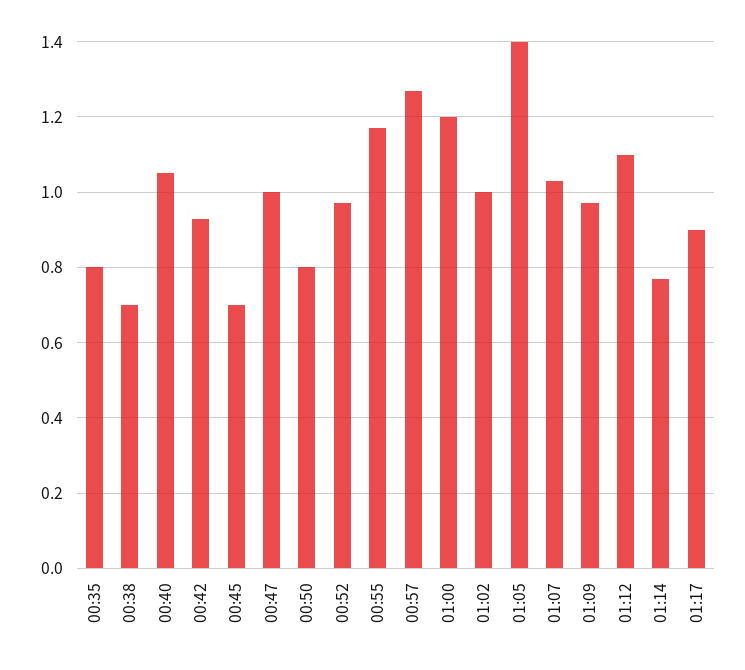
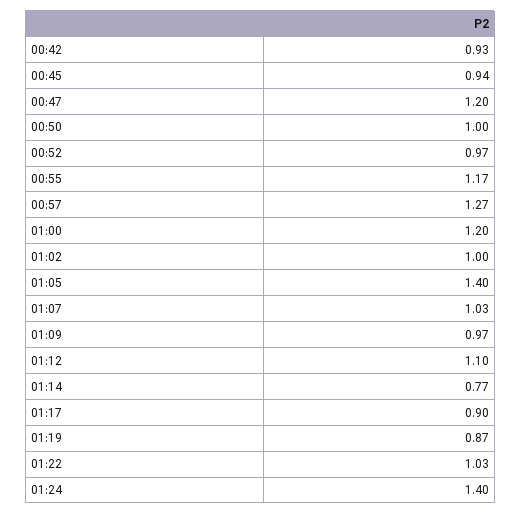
00:35: 0.8 -> none
00:38: 0.7 -> none
00:40: 1.05 -> none
00:45: 0.7 -> 0.94
00:47: 1 -> 1.2
00:50: 0.8 -> 1
01:19: none -> 0.87
01:22: none -> 1.03
01:24: none -> 1.4

